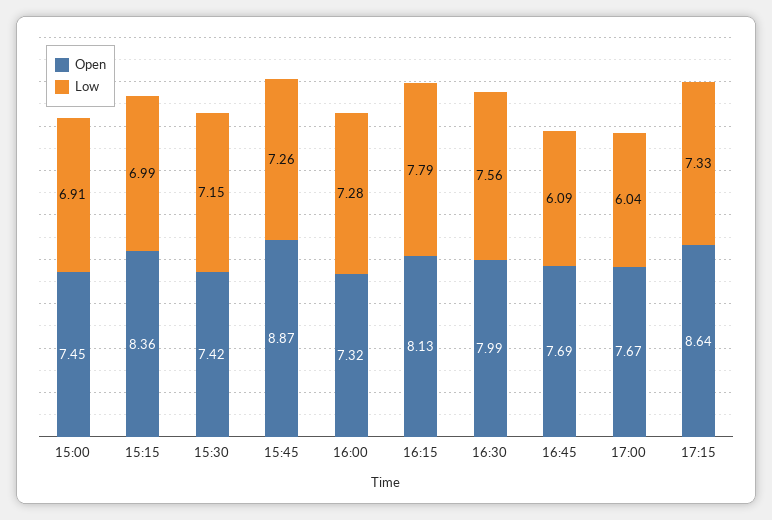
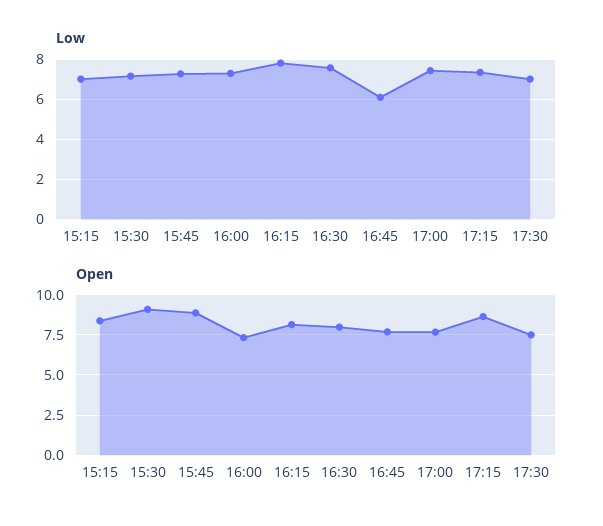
Open, 15:00: 7.45 -> none
Low, 15:00: 6.91 -> none
Open, 15:30: 7.42 -> 9
Low, 17:00: 6.04 -> 7.5
Low, 17:30: none -> 7
Open, 17:30: none -> 7.5

